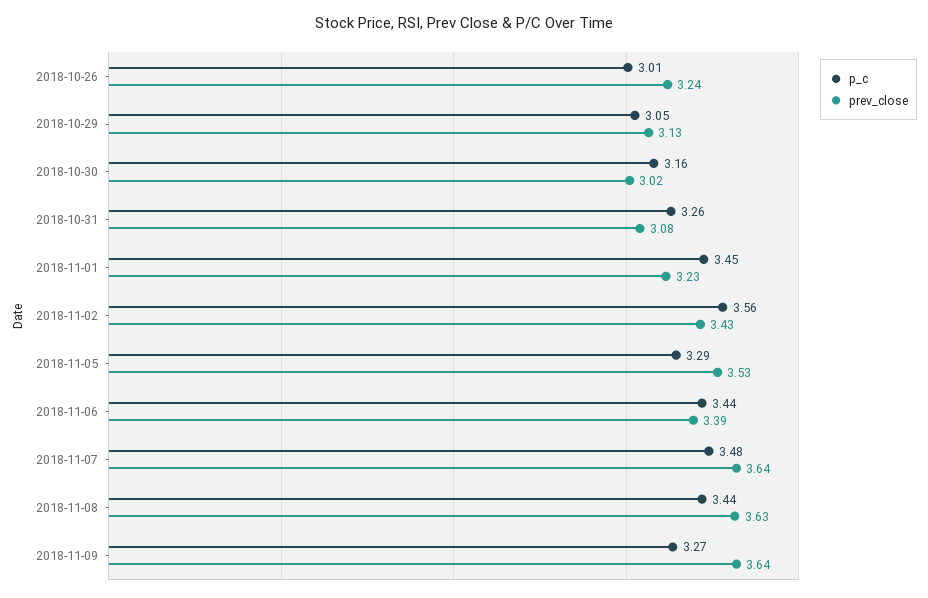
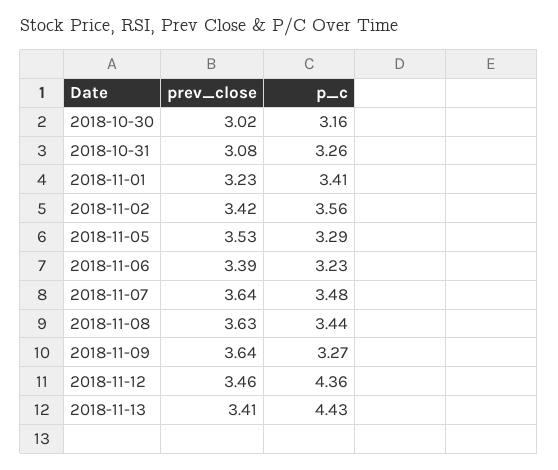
p_c, 2018-10-26: 3.01 -> none
prev_close, 2018-10-26: 3.24 -> none
p_c, 2018-10-29: 3.05 -> none
prev_close, 2018-10-29: 3.13 -> none
p_c, 2018-11-01: 3.45 -> 3.41
prev_close, 2018-11-02: 3.43 -> 3.42
p_c, 2018-11-06: 3.44 -> 3.23
prev_close, 2018-11-12: none -> 3.46
p_c, 2018-11-12: none -> 4.36
prev_close, 2018-11-13: none -> 3.41
p_c, 2018-11-13: none -> 4.43

